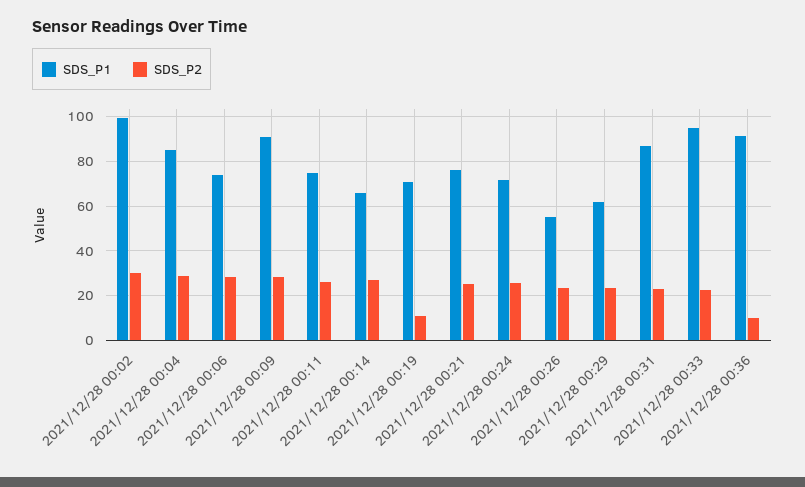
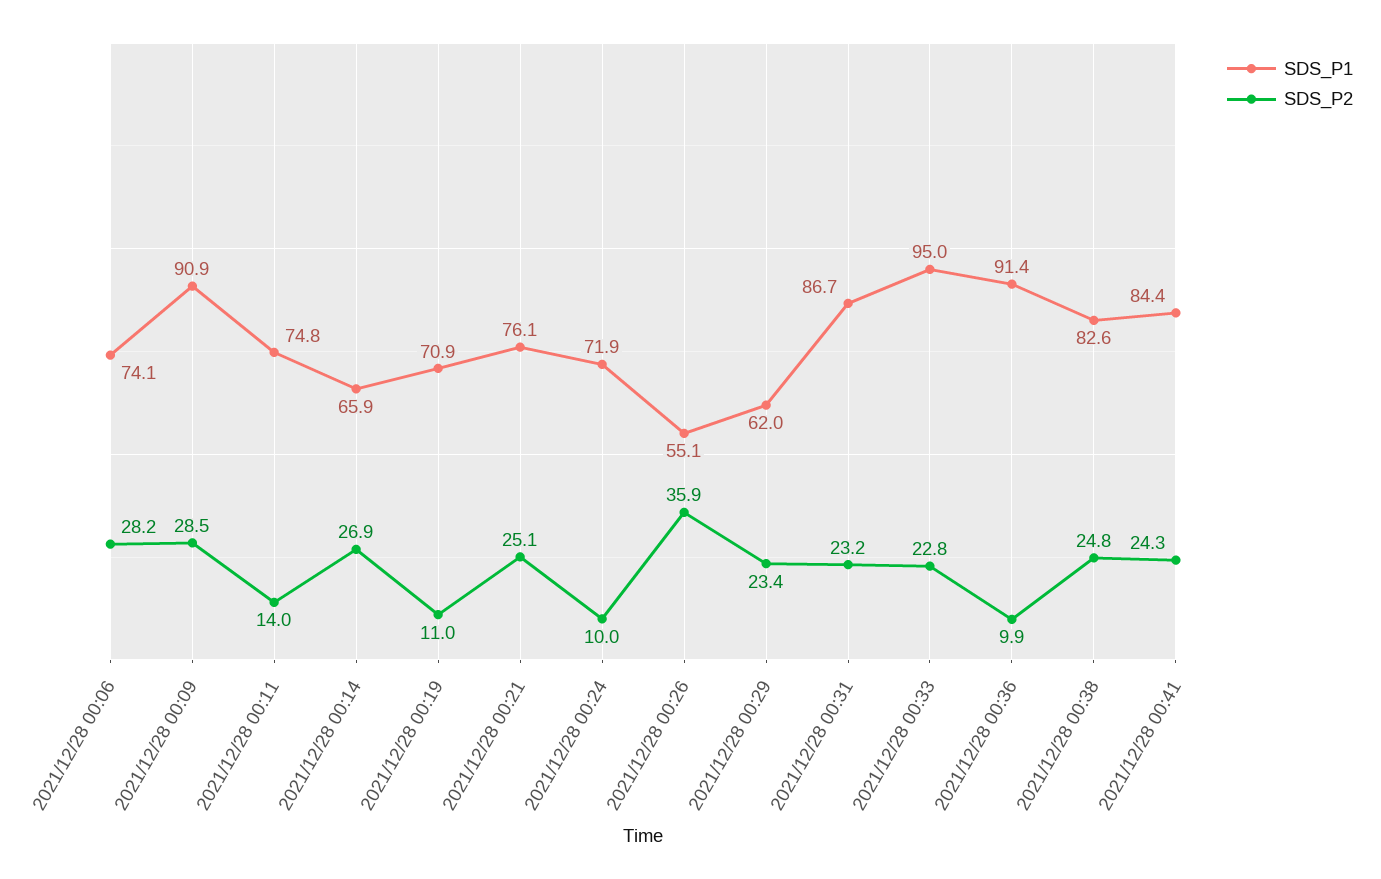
SDS_P1, 2021/12/28 00:02: 100 -> none
SDS_P2, 2021/12/28 00:02: 30 -> none
SDS_P1, 2021/12/28 00:04: 85 -> none
SDS_P2, 2021/12/28 00:04: 30 -> none
SDS_P2, 2021/12/28 00:11: 25 -> 14
SDS_P2, 2021/12/28 00:24: 25 -> 10
SDS_P2, 2021/12/28 00:26: 25 -> 35.9
SDS_P1, 2021/12/28 00:38: none -> 82.6
SDS_P2, 2021/12/28 00:38: none -> 24.8
SDS_P1, 2021/12/28 00:41: none -> 84.4
SDS_P2, 2021/12/28 00:41: none -> 24.3

